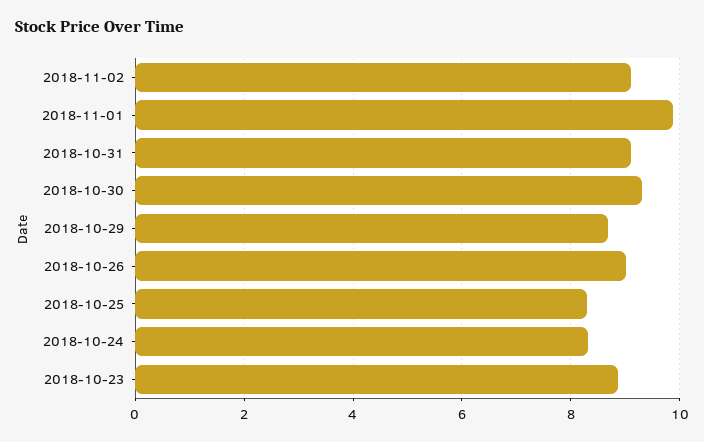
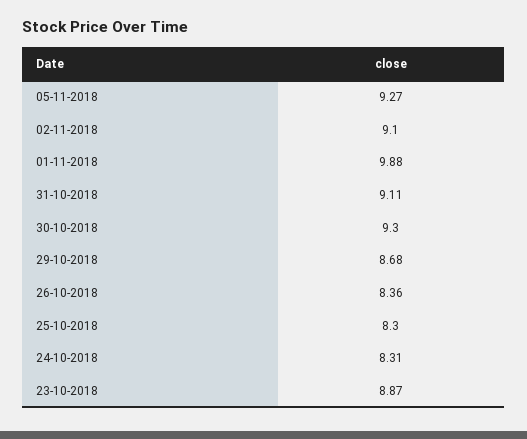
2018-10-26: 9 -> 8.36
05-11-2018: none -> 9.27

